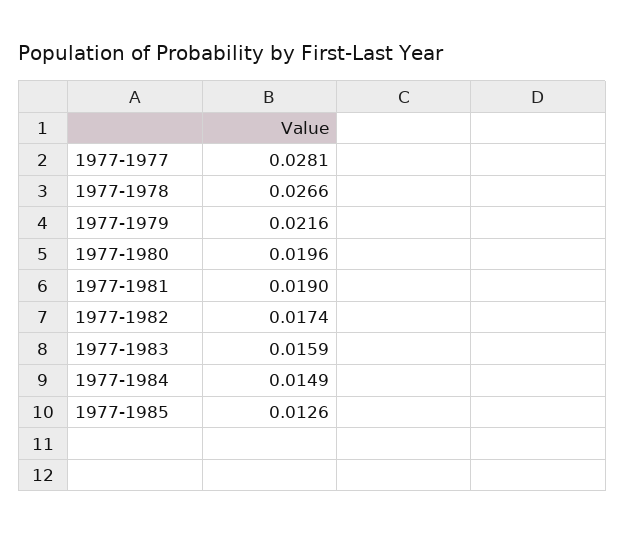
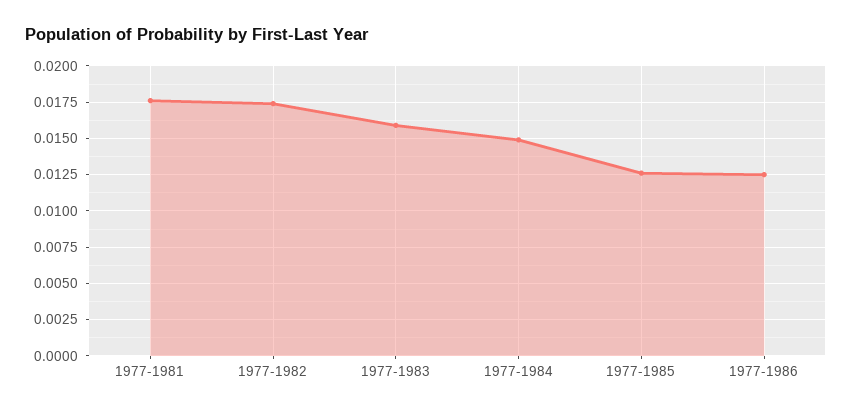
1977-1977: 0.0281 -> none
1977-1978: 0.0266 -> none
1977-1979: 0.0216 -> none
1977-1980: 0.0196 -> none
1977-1981: 0.019 -> 0.0175
1977-1986: none -> 0.0125

